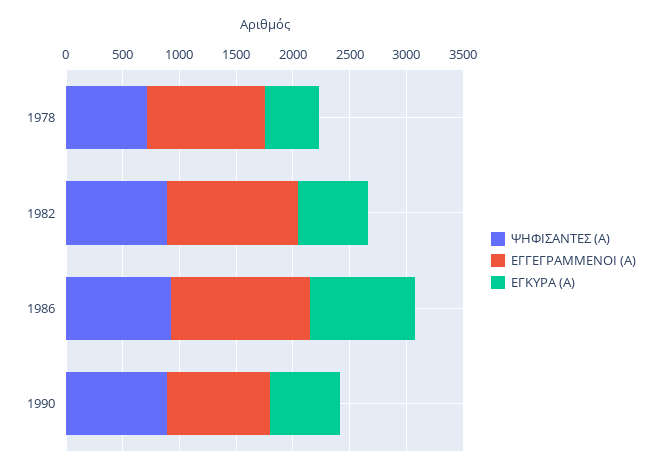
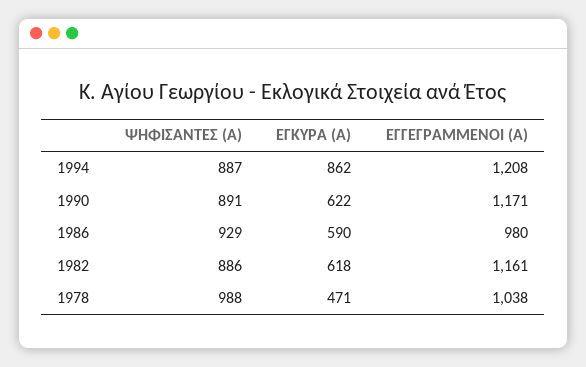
ΨΗΦΙΣΑΝΤΕΣ (Α), 1978: 700 -> 988
ΕΓΓΕΓΡΑΜΜΕΝΟΙ (Α), 1986: 1200 -> 980
ΕΓΚΥΡΑ (Α), 1986: 900 -> 590
ΕΓΓΕΓΡΑΜΜΕΝΟΙ (Α), 1990: 900 -> 1171
ΨΗΦΙΣΑΝΤΕΣ (Α), 1994: none -> 887
ΕΓΚΥΡΑ (Α), 1994: none -> 862
ΕΓΓΕΓΡΑΜΜΕΝΟΙ (Α), 1994: none -> 1208

